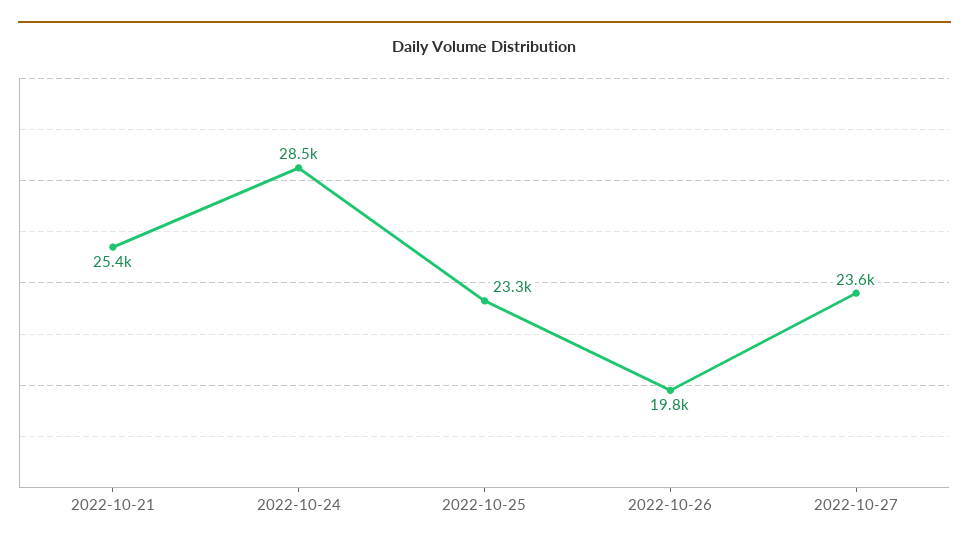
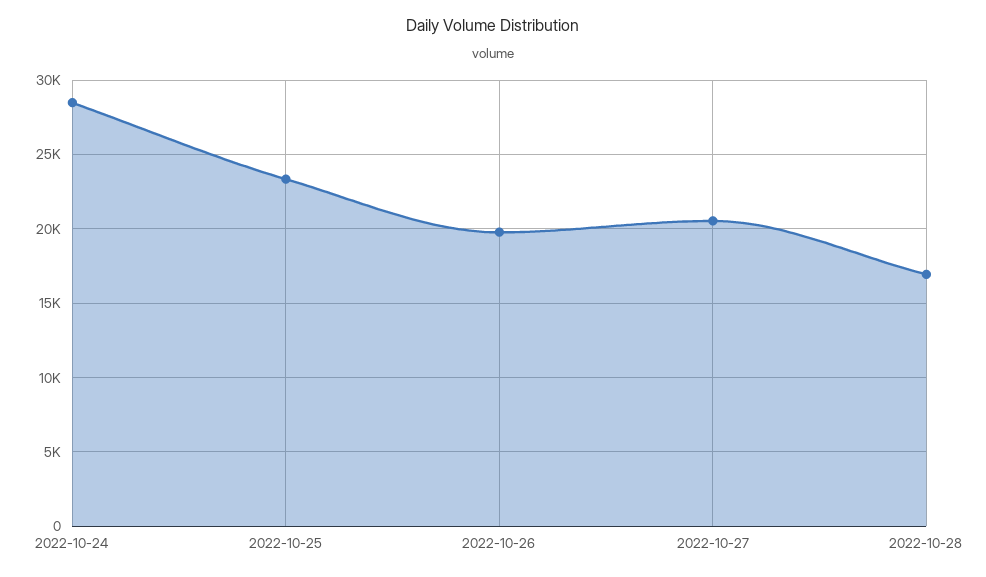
2022-10-21: 25400 -> none
2022-10-27: 23600 -> 20500
2022-10-28: none -> 17000

